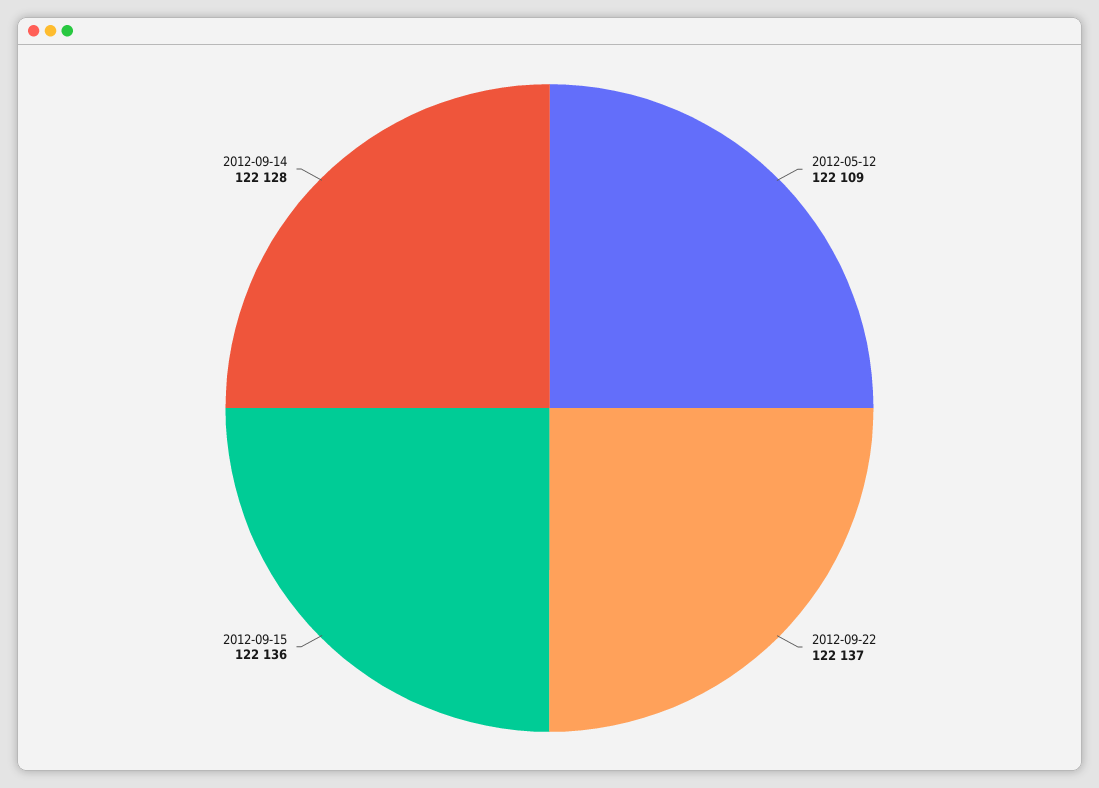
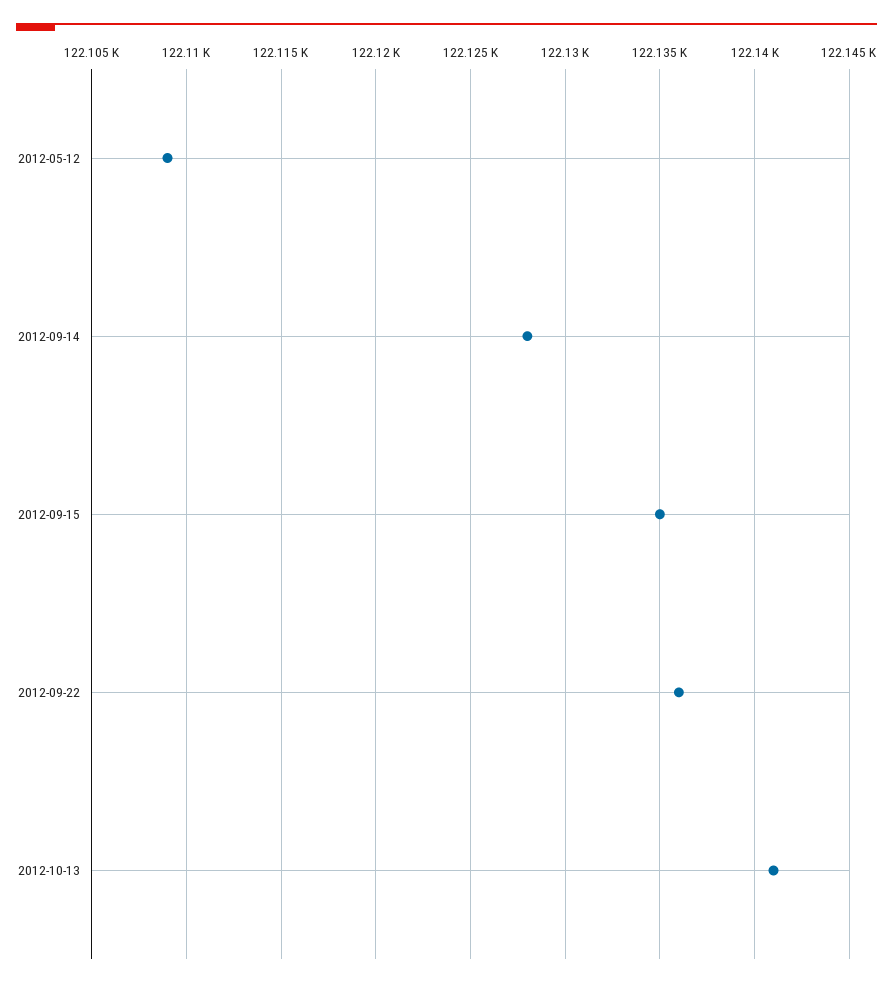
2012-09-22: 122137 -> 122136
2012-09-15: 122136 -> 122135
2012-10-13: none -> 122141

